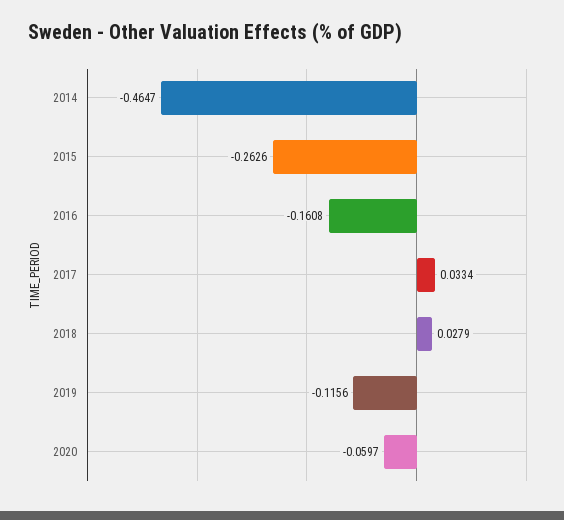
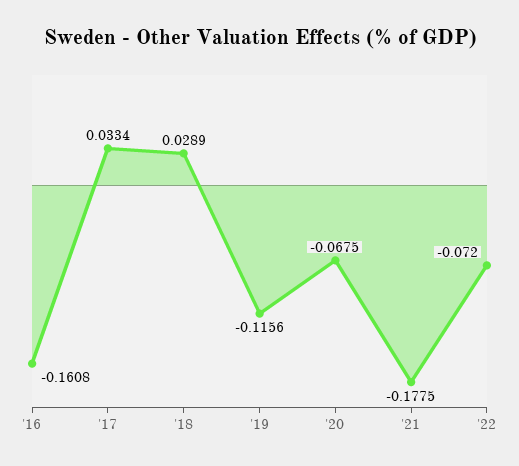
2014: -0.4647 -> none
2015: -0.2626 -> none
2018: 0.0279 -> 0.0289
2020: -0.0597 -> -0.0675
'21: none -> -0.1775
'22: none -> -0.072

